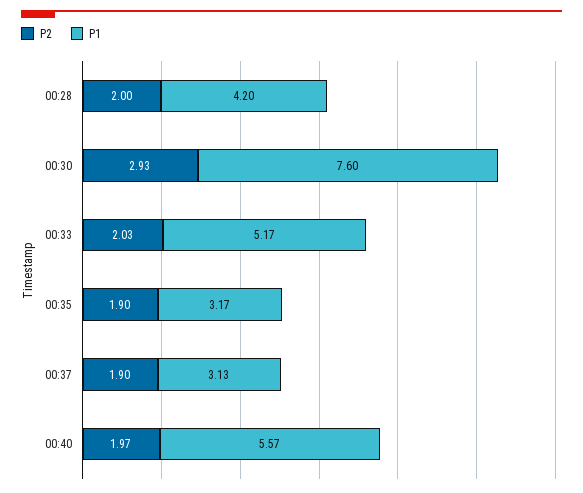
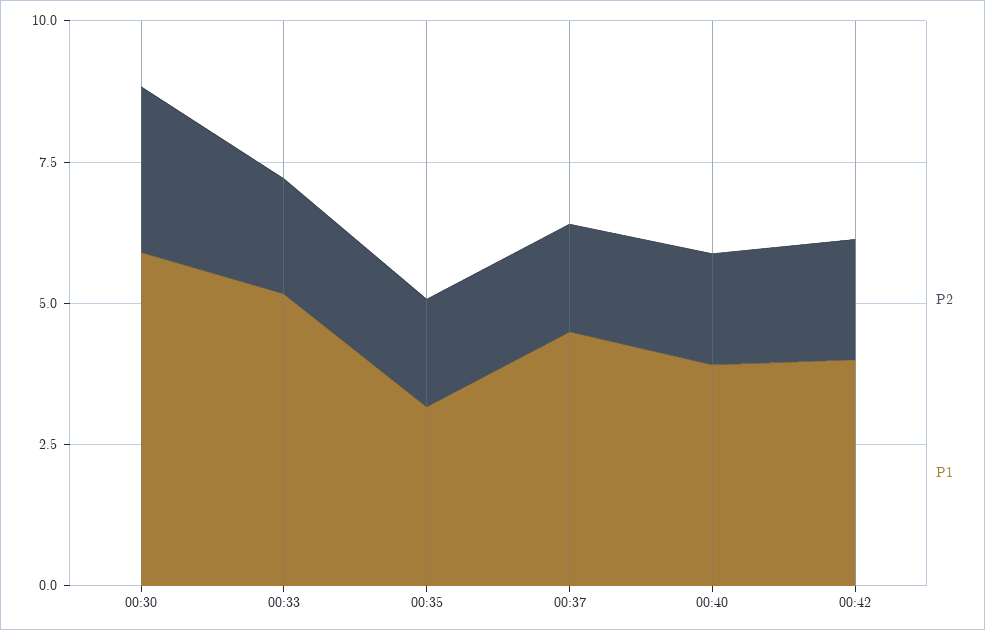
P2, 00:28: 2 -> none
P1, 00:28: 4.2 -> none
P1, 00:30: 7.6 -> 6
P1, 00:37: 3.13 -> 4.5
P1, 00:40: 5.57 -> 4
P2, 00:42: none -> 2
P1, 00:42: none -> 4

